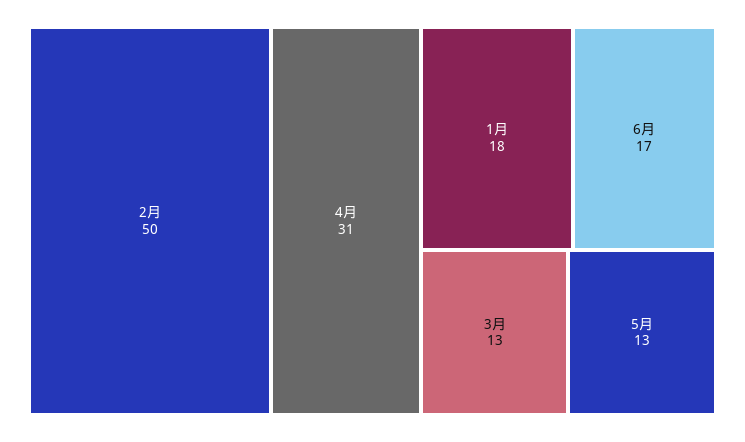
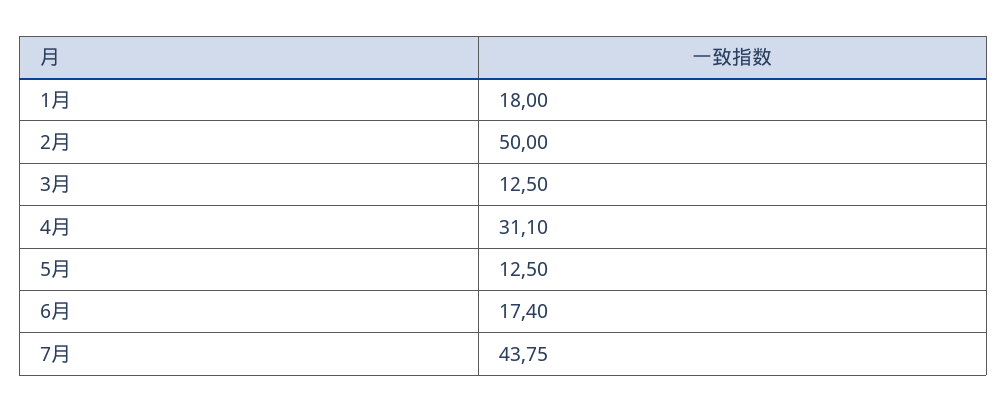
7月: none -> 43.75

